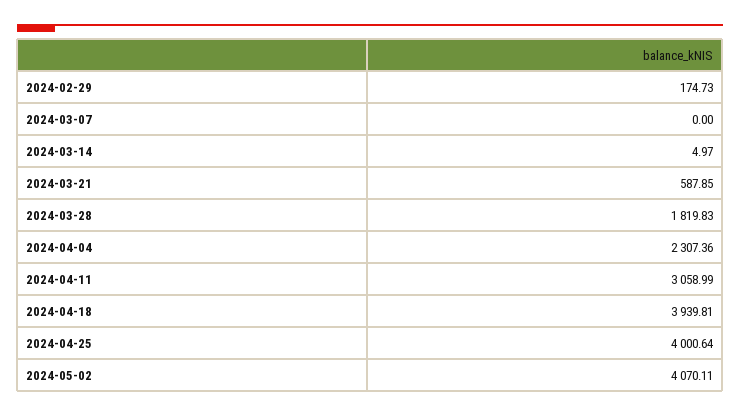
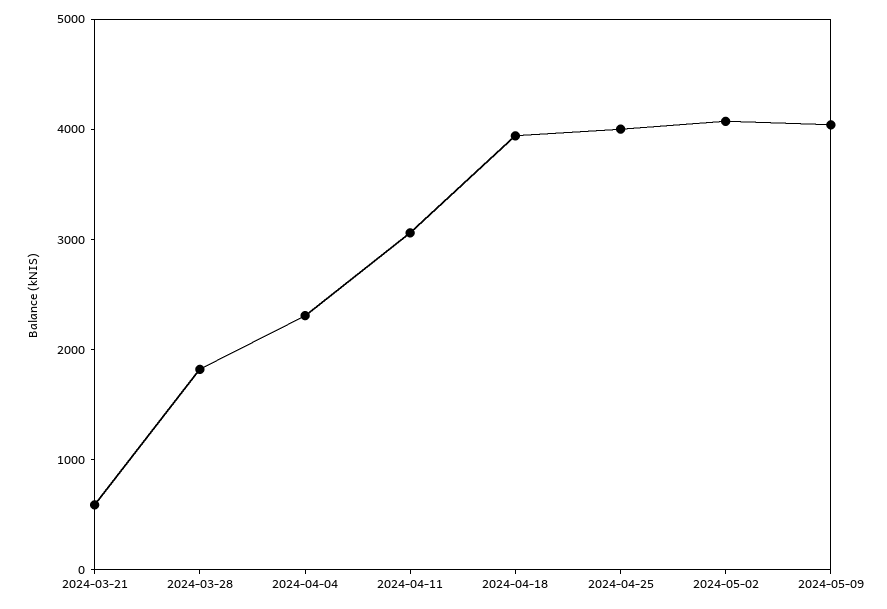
2024-02-29: 174.73 -> none
2024-03-07: 0 -> none
2024-03-14: 4.97 -> none
2024-05-09: none -> 4000

